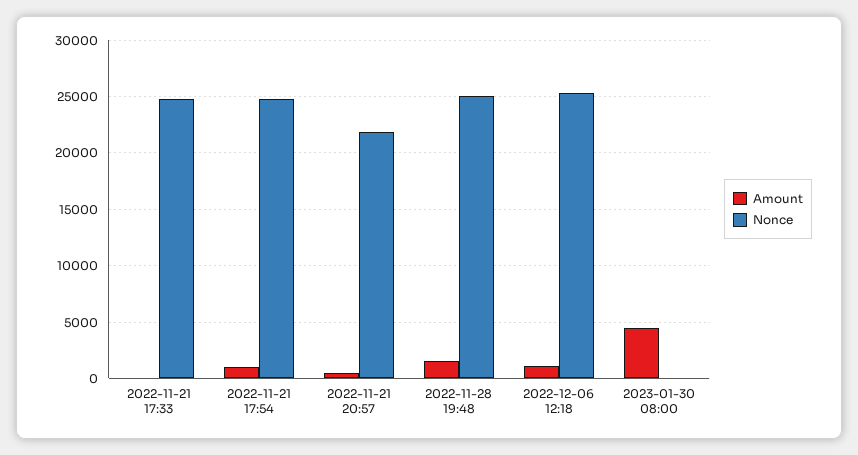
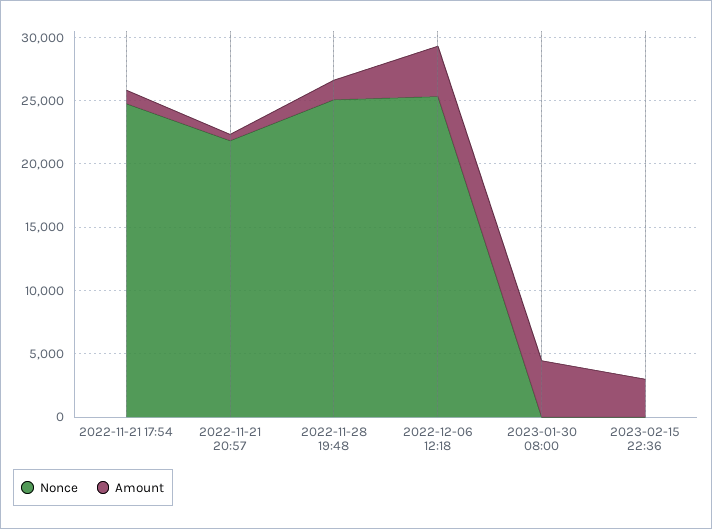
Amount, 2022-11-21 17:33: 0 -> none
Nonce, 2022-11-21 17:33: 25000 -> none
Amount, 2022-12-06 12:18: 1000 -> 4000
Nonce, 2023-02-15 22:36: none -> 0
Amount, 2023-02-15 22:36: none -> 3000

